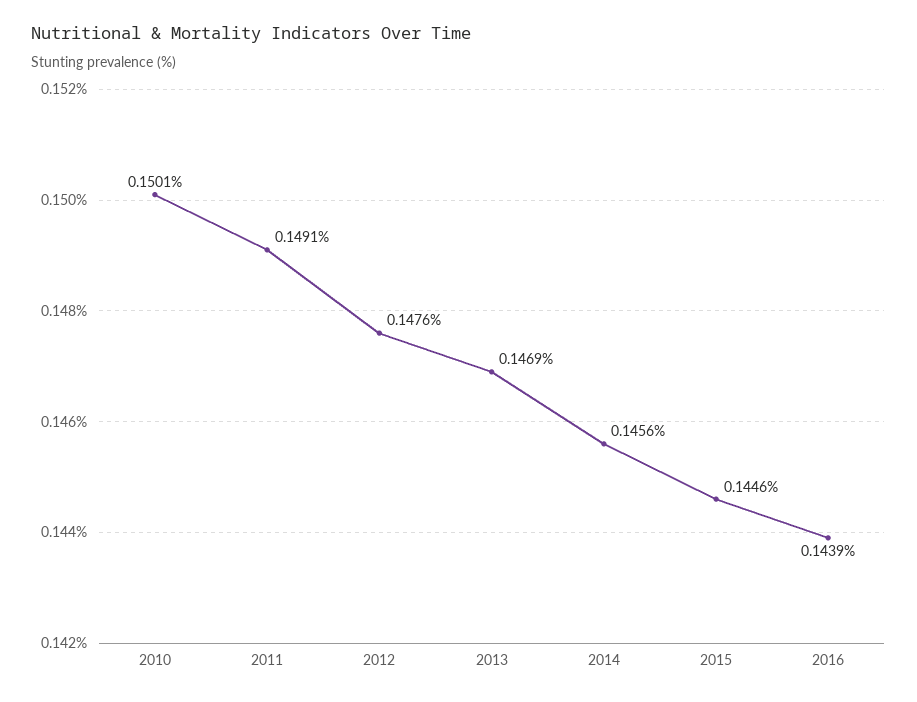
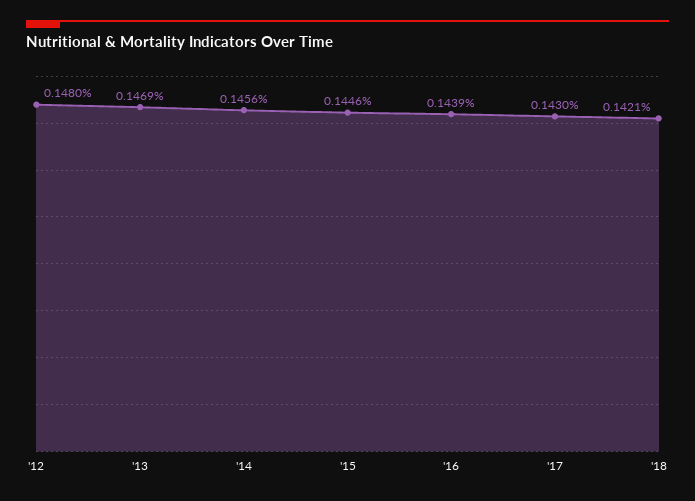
2010: 0.1501 -> none
2011: 0.1491 -> none
2012: 0.1476 -> 0.148
'17: none -> 0.143
'18: none -> 0.1421

